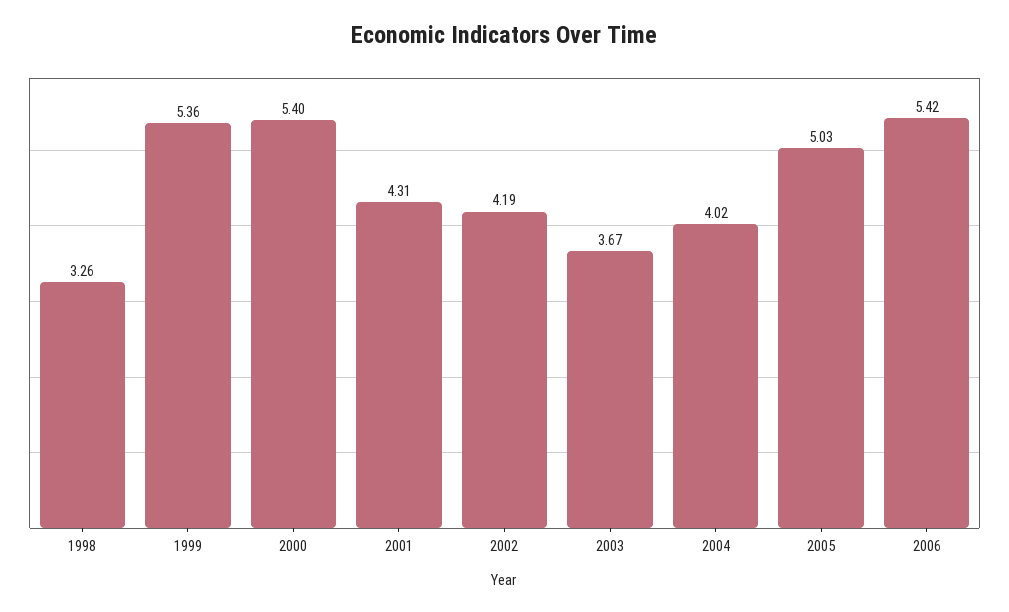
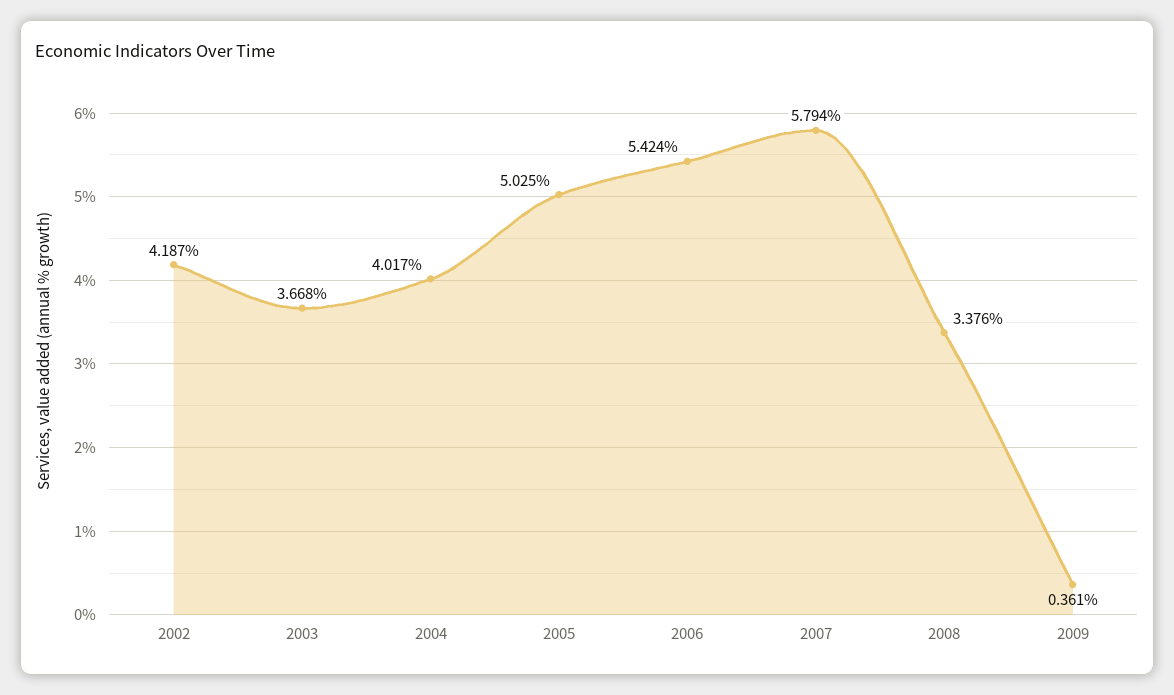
1998: 3.26 -> none
1999: 5.36 -> none
2000: 5.4 -> none
2001: 4.31 -> none
2007: none -> 5.794
2008: none -> 3.376
2009: none -> 0.361

